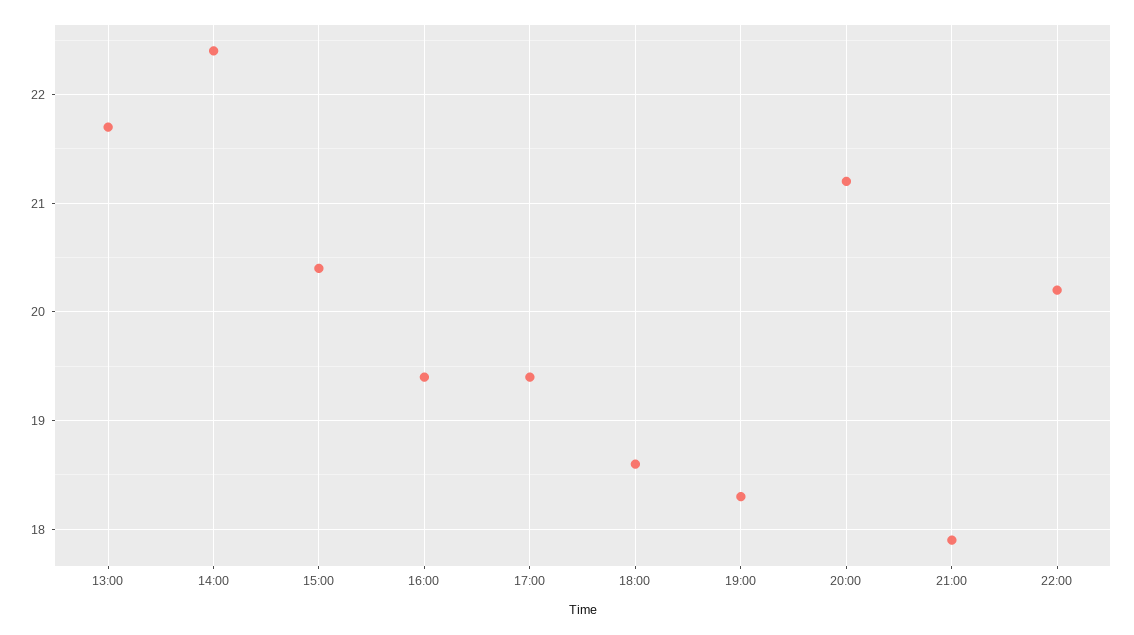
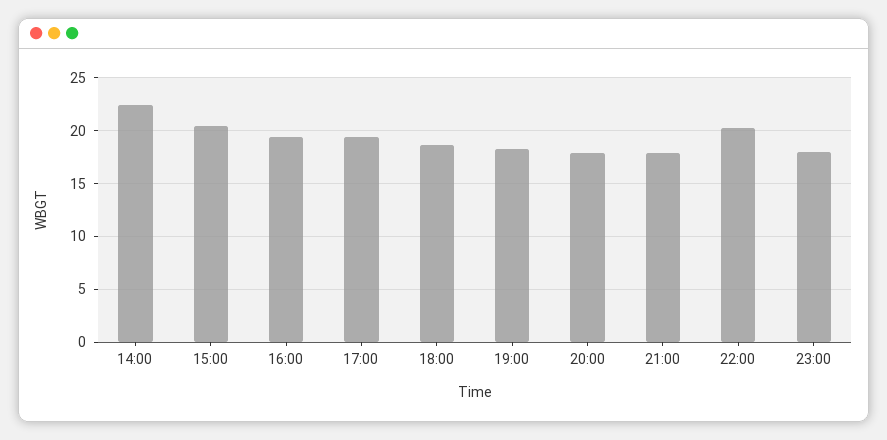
13:00: 21.7 -> none
20:00: 21.2 -> 18
23:00: none -> 18

